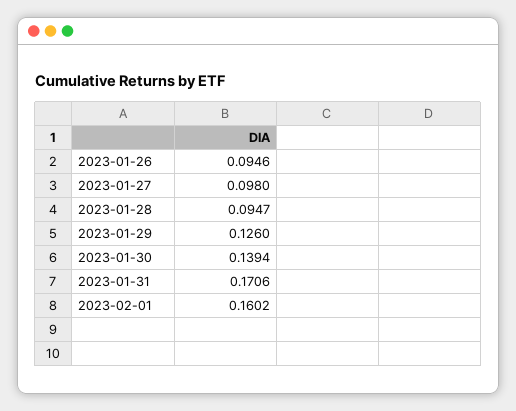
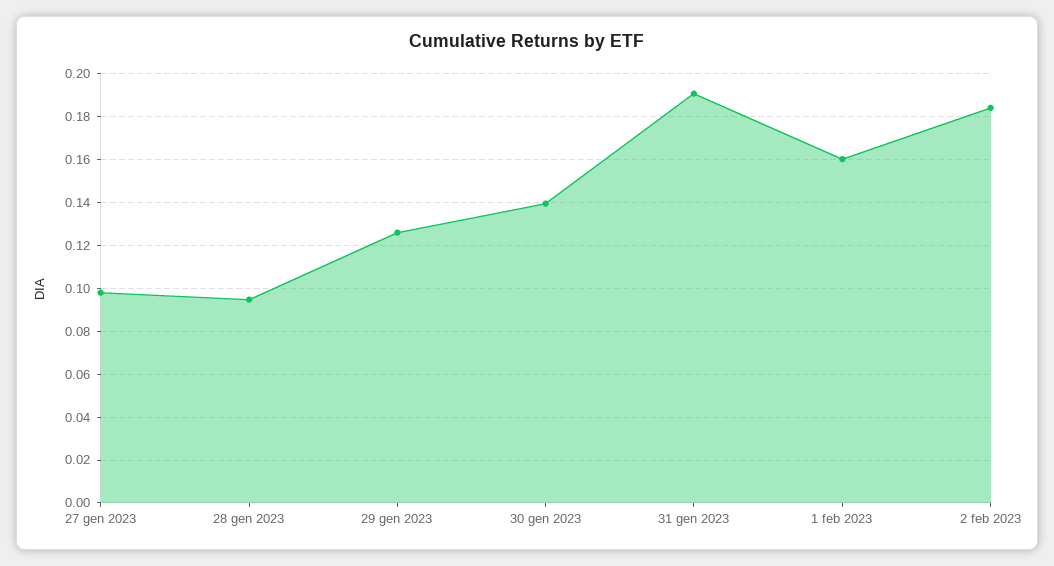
2023-01-26: 0.0946 -> none
2023-01-31: 0.1706 -> 0.19
2 feb 2023: none -> 0.185

